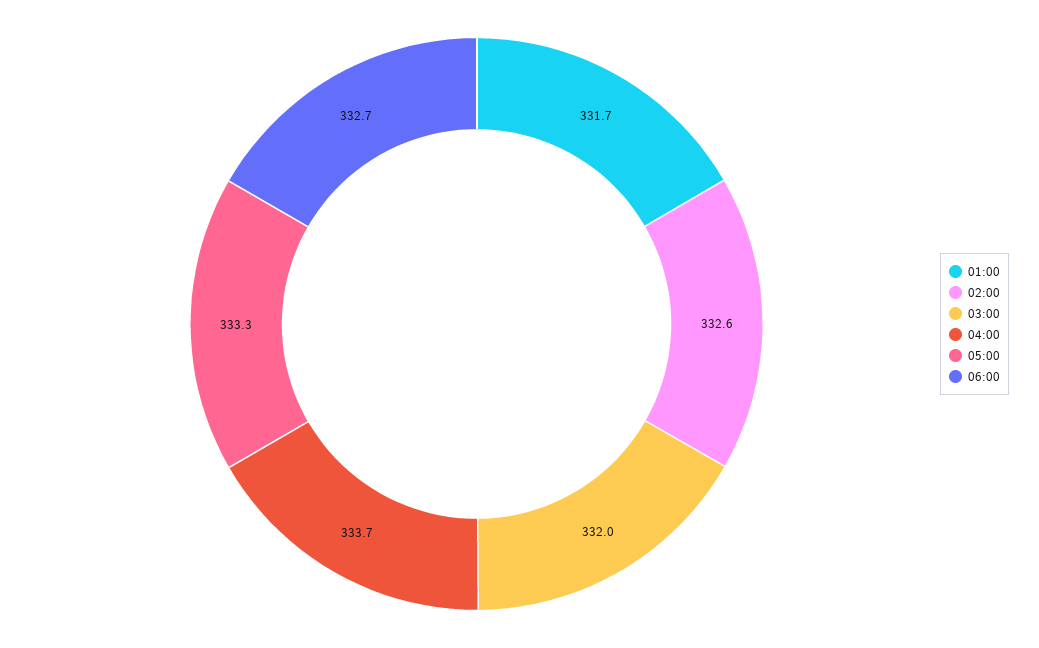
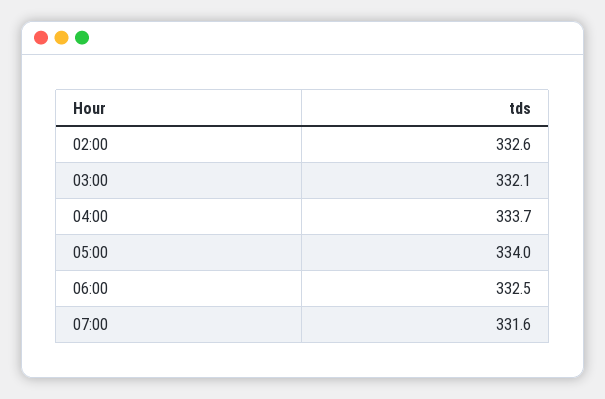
01:00: 331.7 -> none
03:00: 332 -> 332.1
05:00: 333.3 -> 334
06:00: 332.7 -> 332.5
07:00: none -> 331.6

